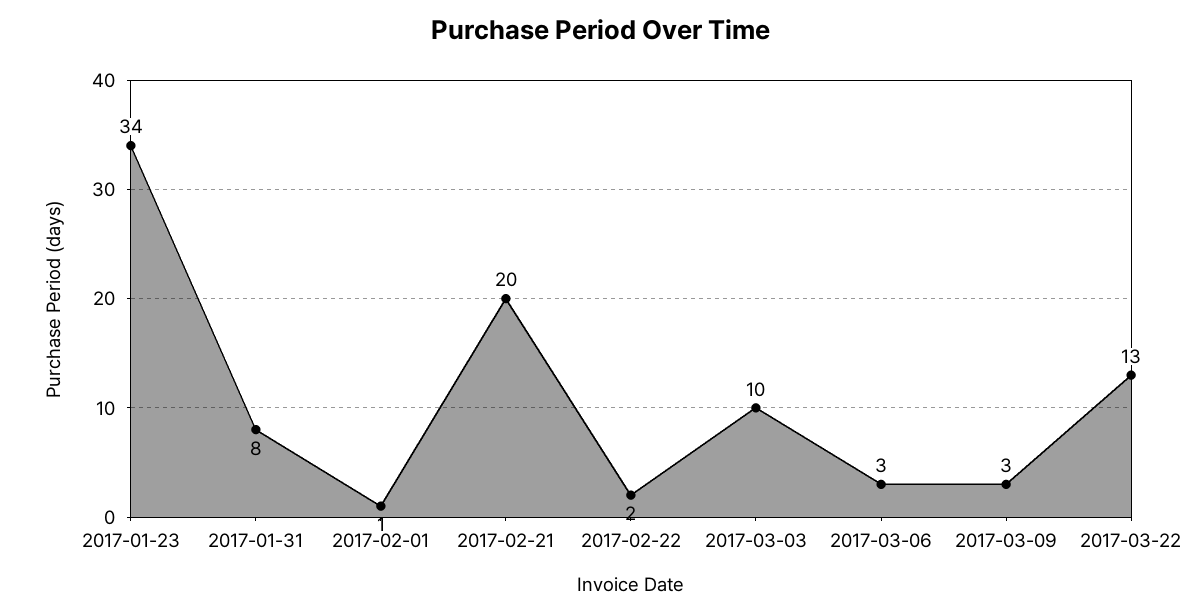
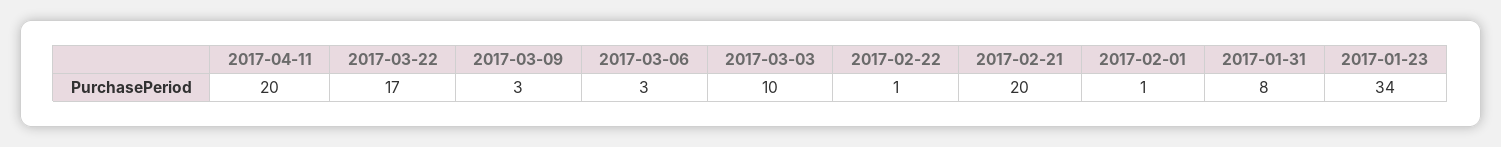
2017-02-22: 2 -> 1
2017-03-22: 13 -> 17
2017-04-11: none -> 20

